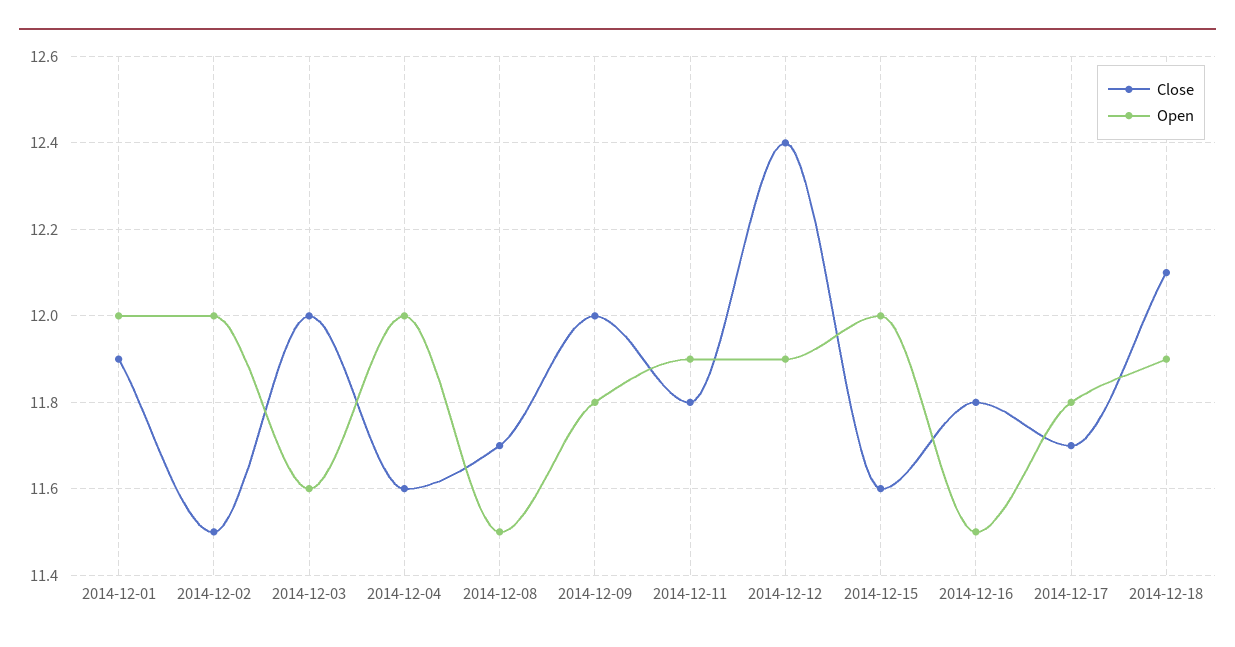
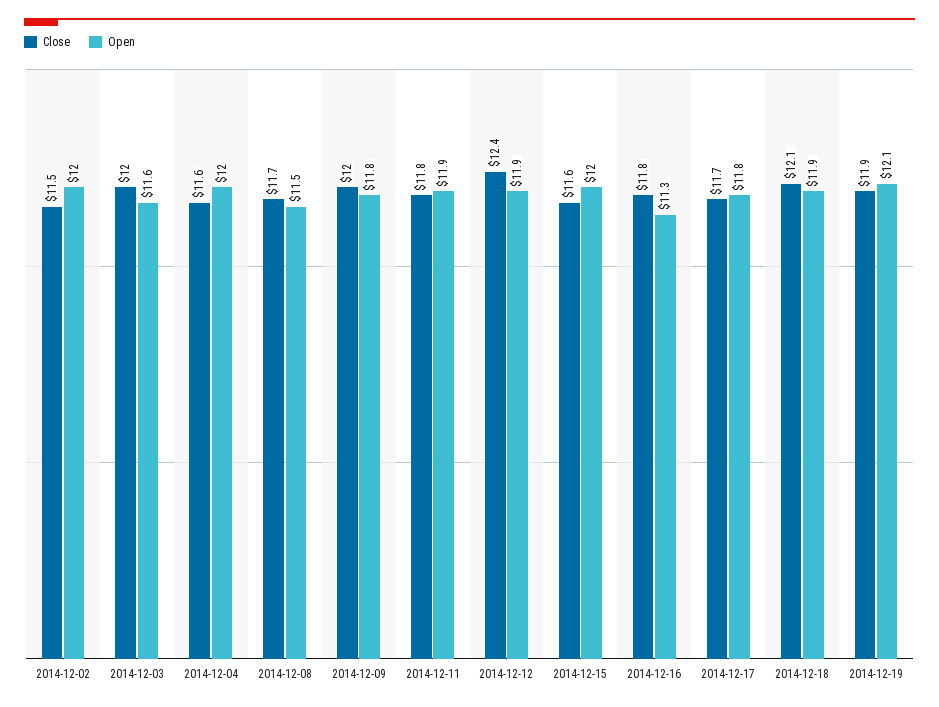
Close, 2014-12-01: 11.9 -> none
Open, 2014-12-01: 12 -> none
Open, 2014-12-16: 11.5 -> 11.3
Close, 2014-12-19: none -> 11.9
Open, 2014-12-19: none -> 12.1

